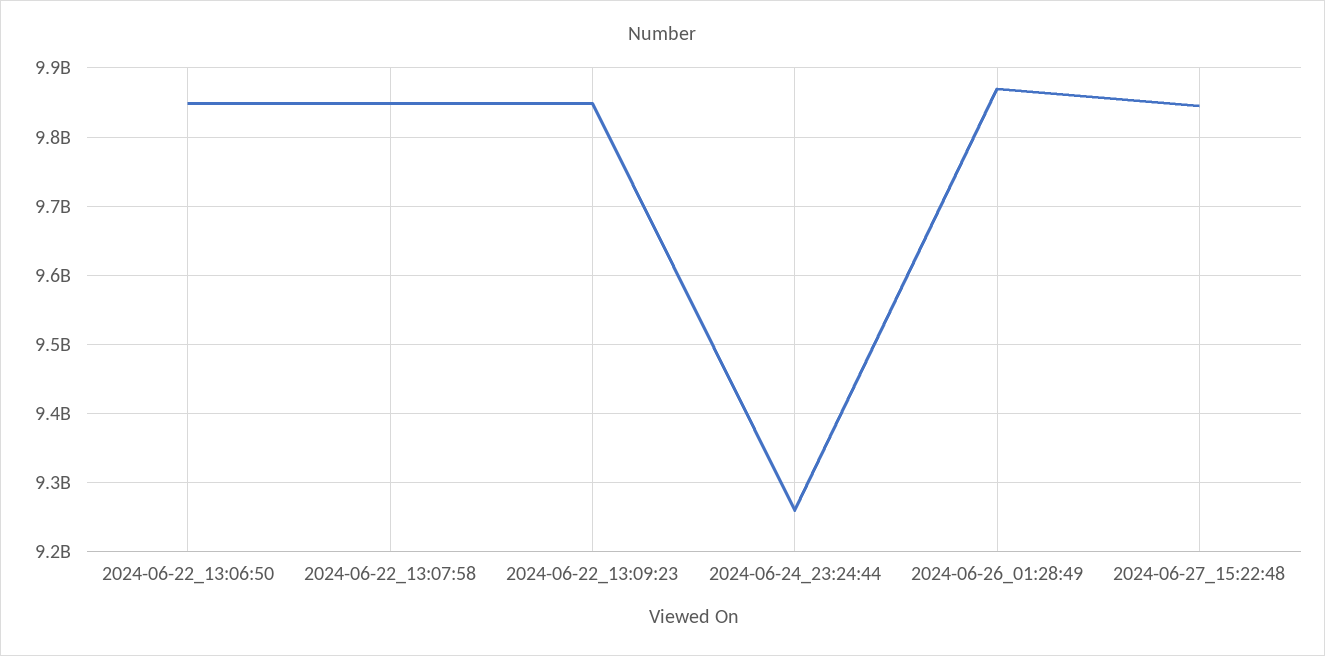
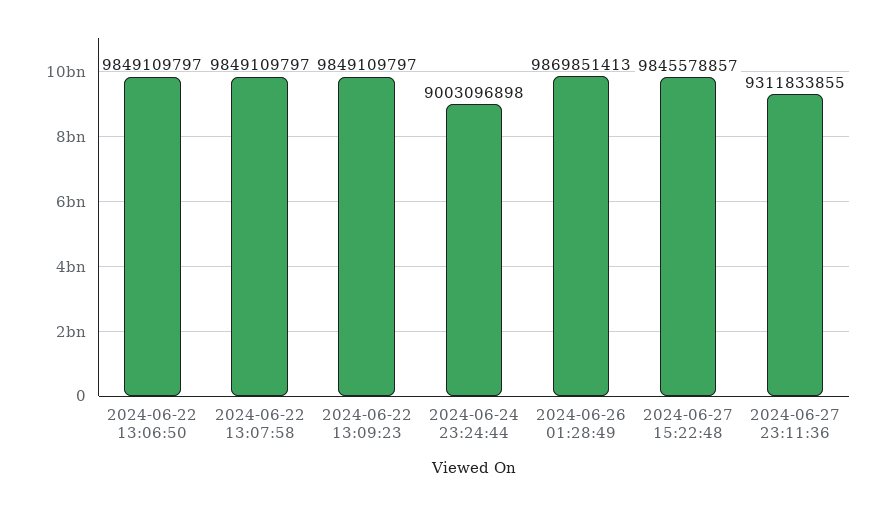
2024-06-24_23:24:44: 9260000000 -> 9003096898
2024-06-27 23:11:36: none -> 9311833855

